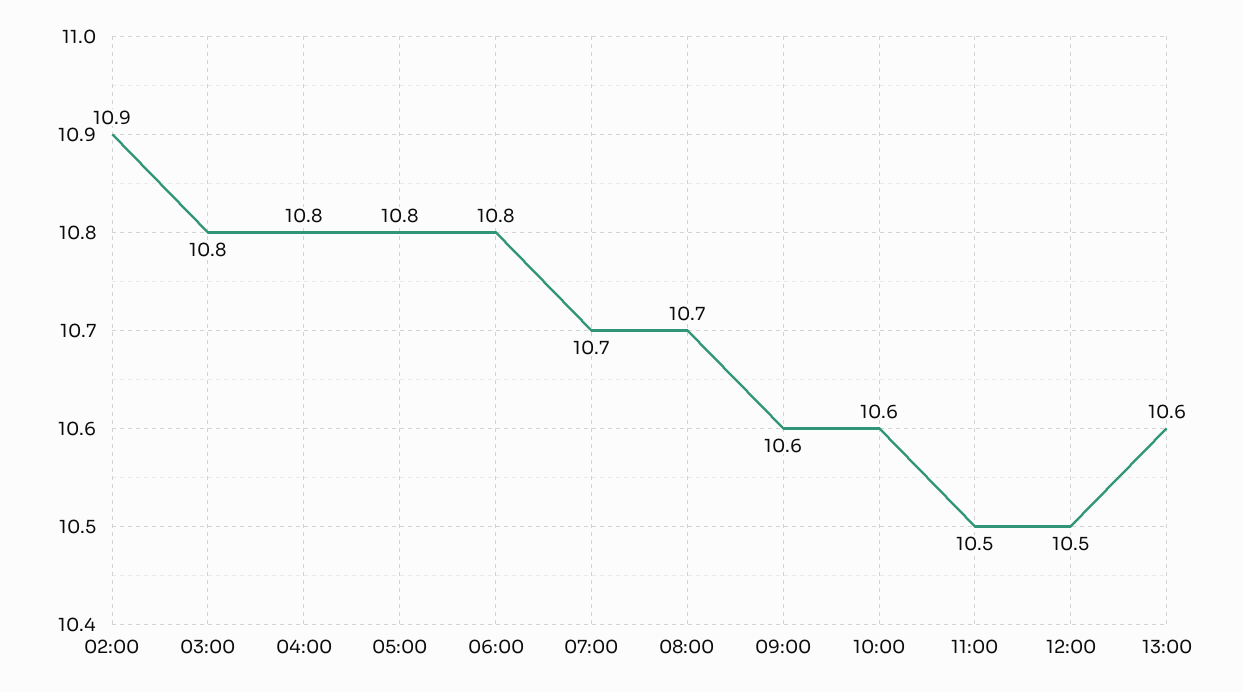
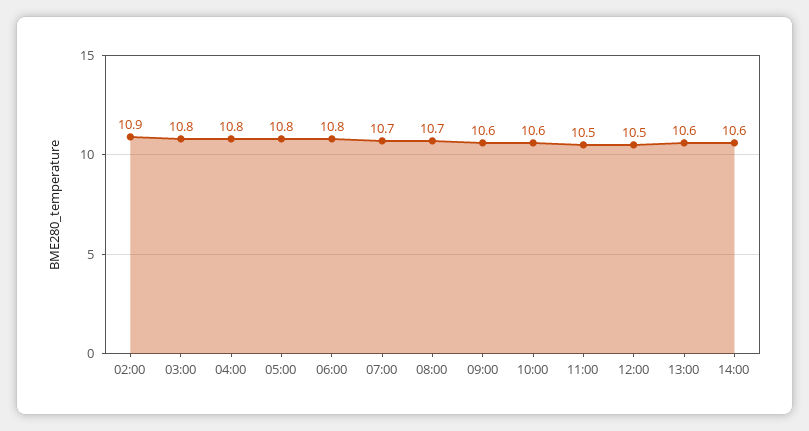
14:00: none -> 10.6

